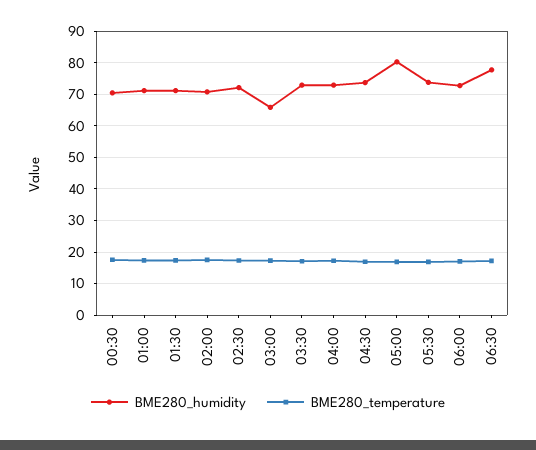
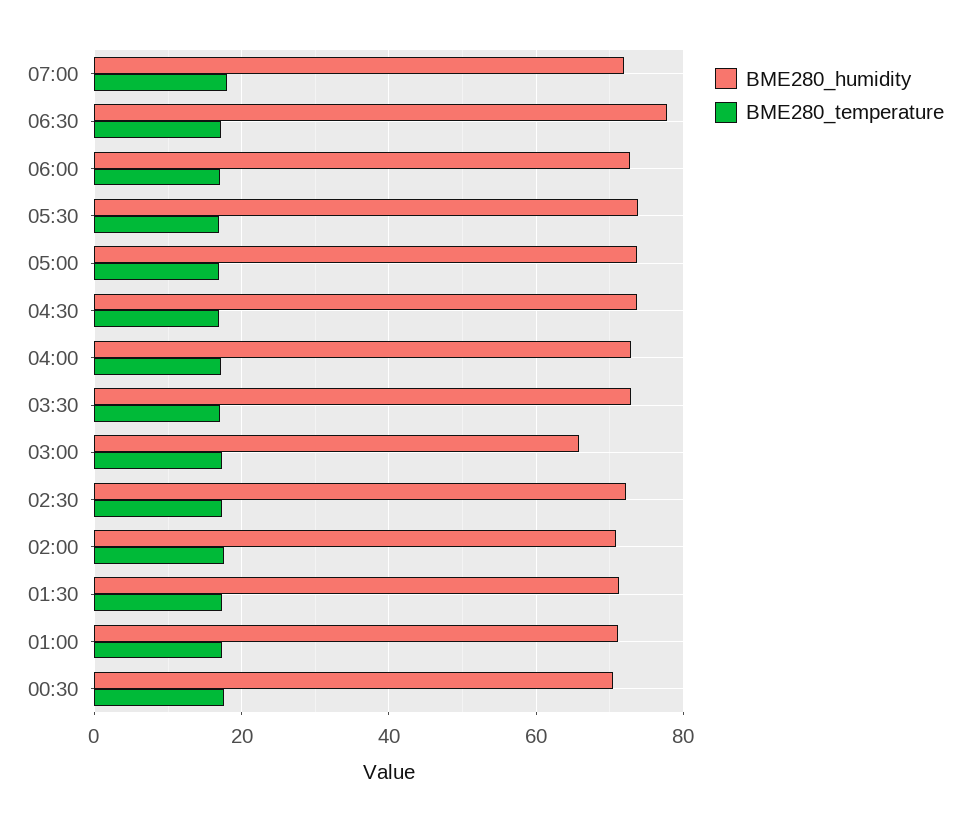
BME280_humidity, 05:00: 80 -> 74
BME280_humidity, 07:00: none -> 72
BME280_temperature, 07:00: none -> 18

